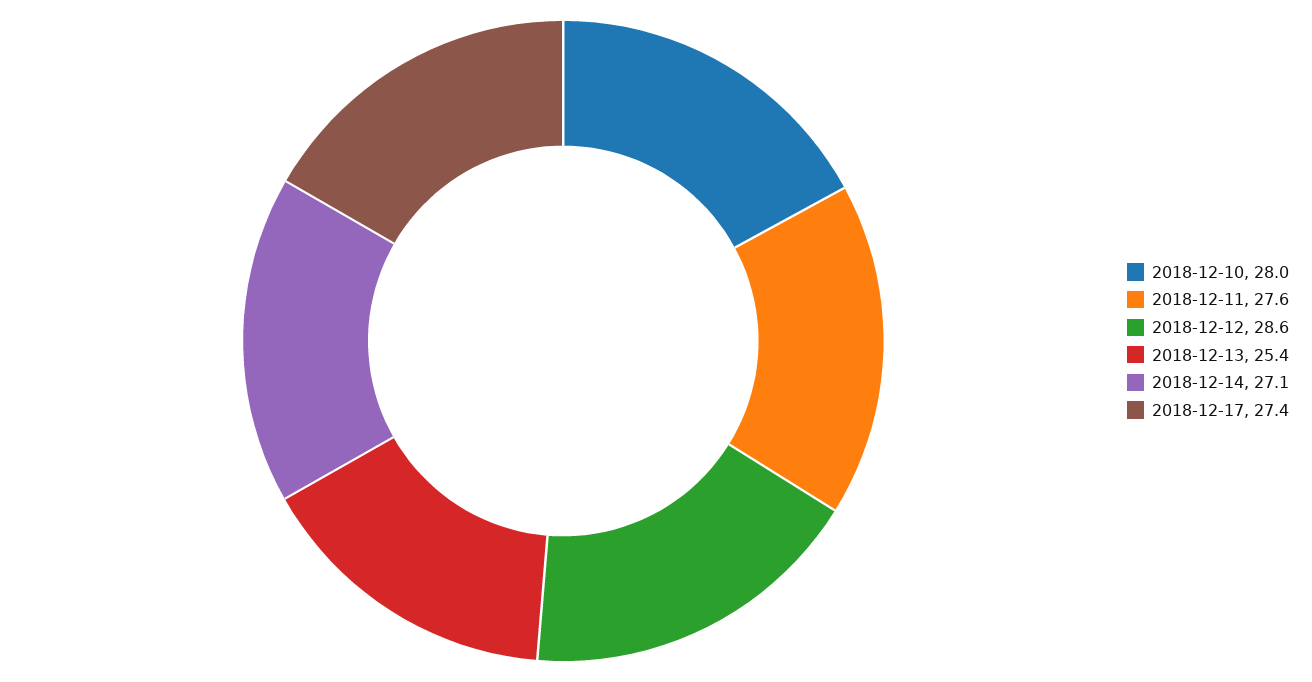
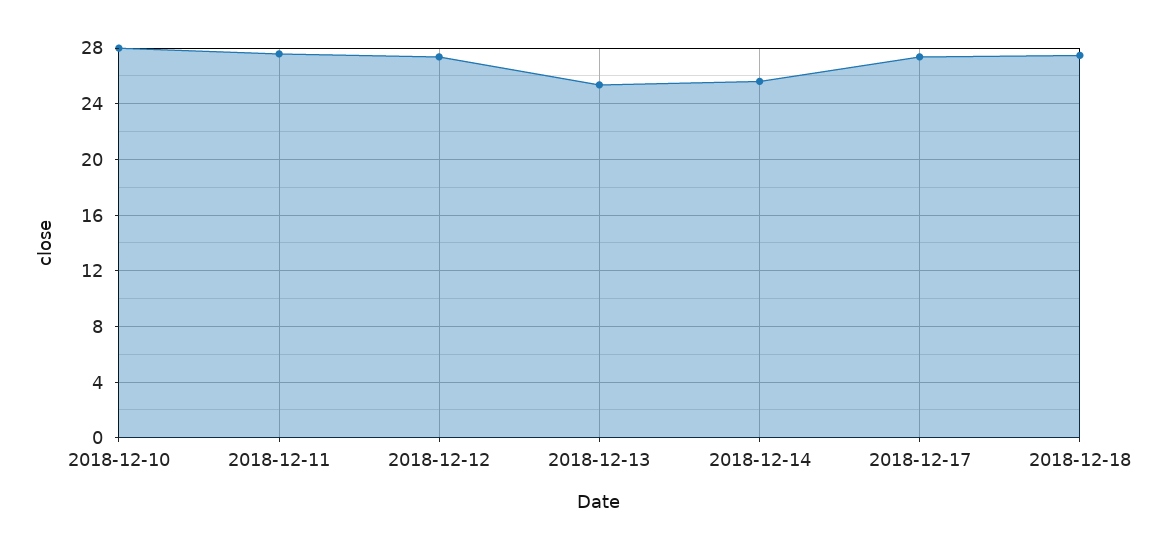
2018-12-12: 28.6 -> 27.5
2018-12-14: 27.1 -> 25.5
2018-12-18: none -> 27.5

